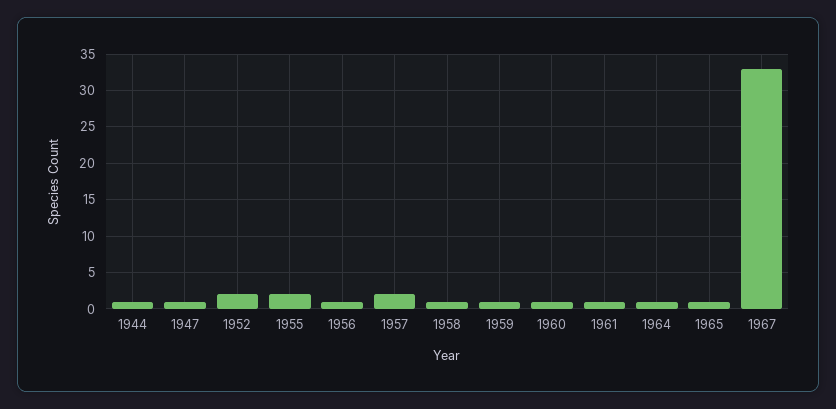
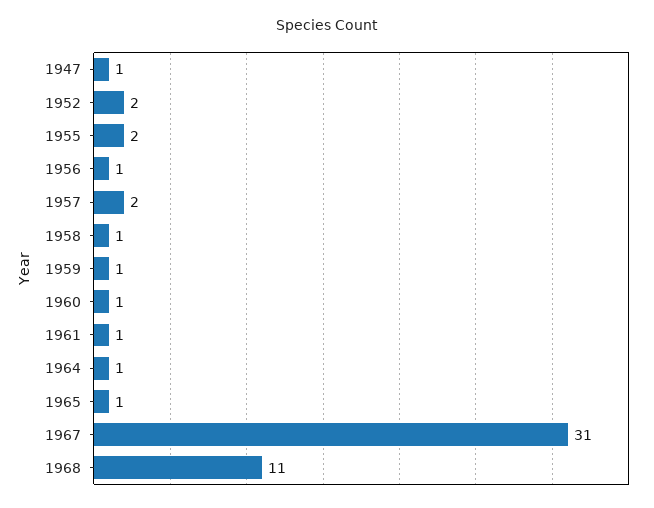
1944: 1 -> none
1967: 33 -> 31
1968: none -> 11

